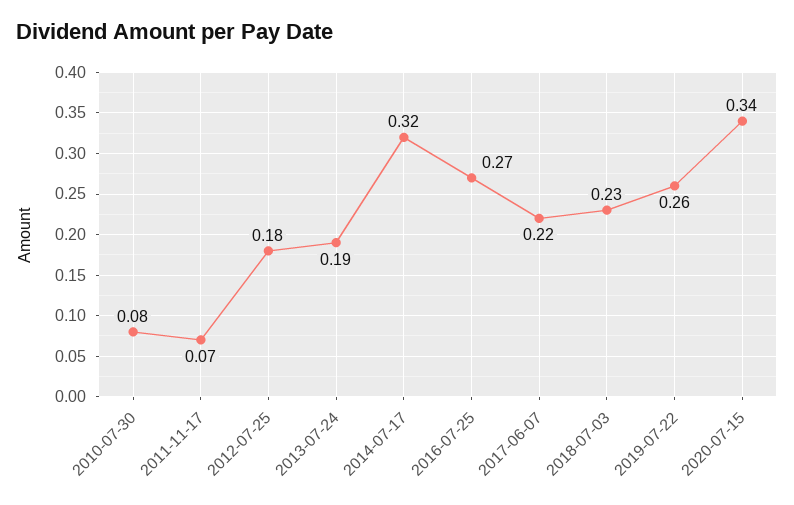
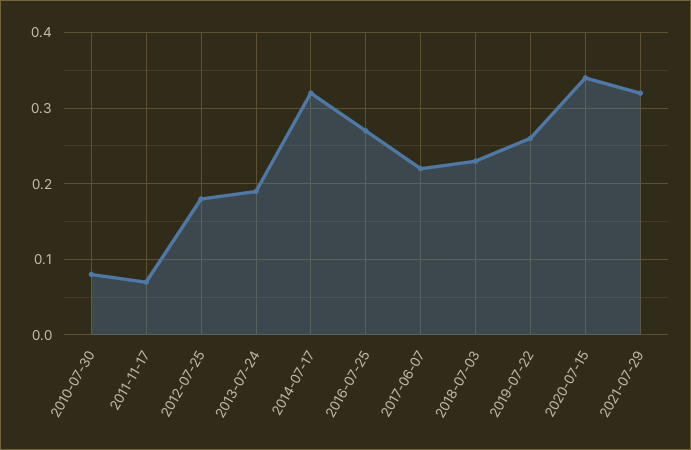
2021-07-29: none -> 0.32

